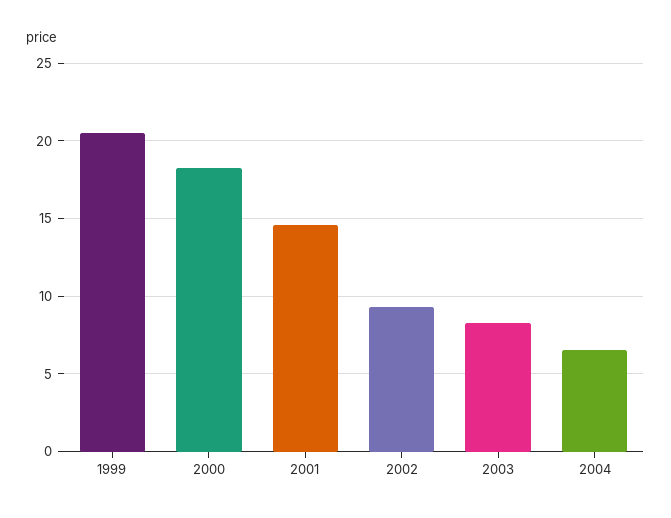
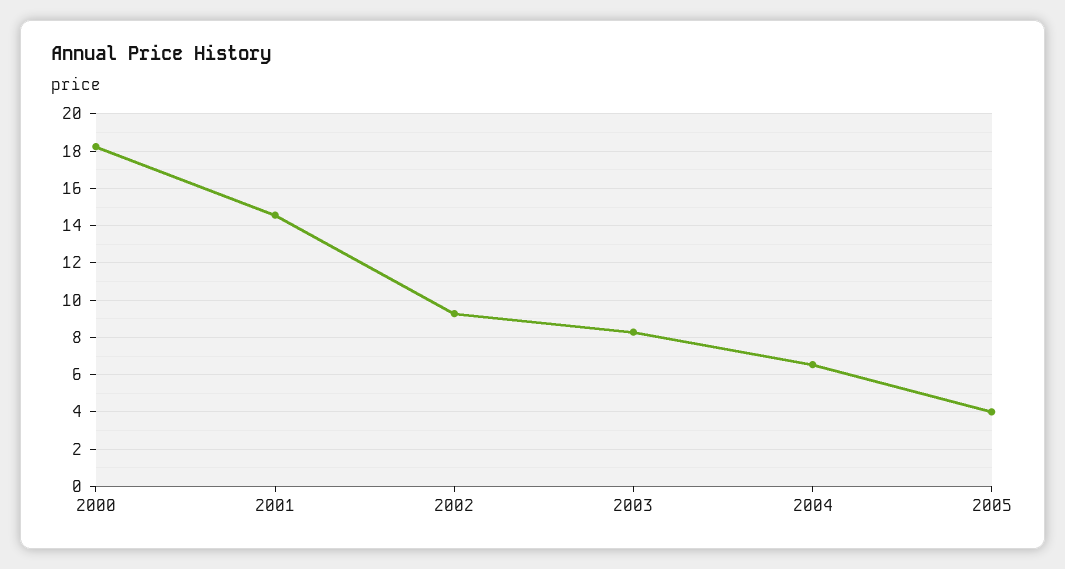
1999: 20.5 -> none
2005: none -> 4

